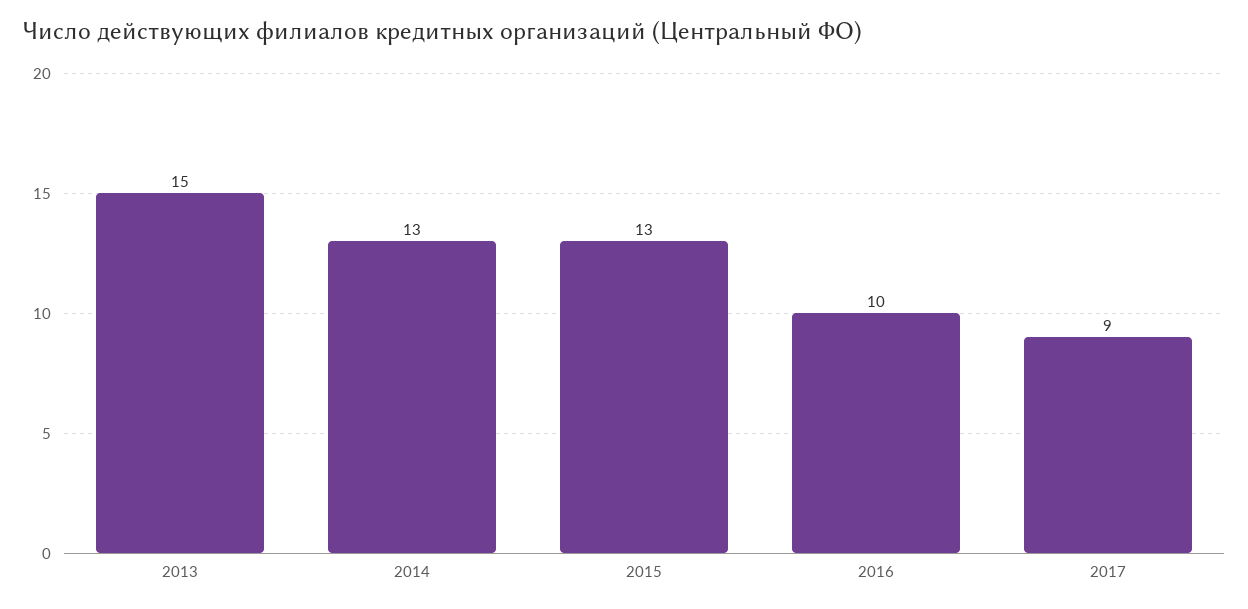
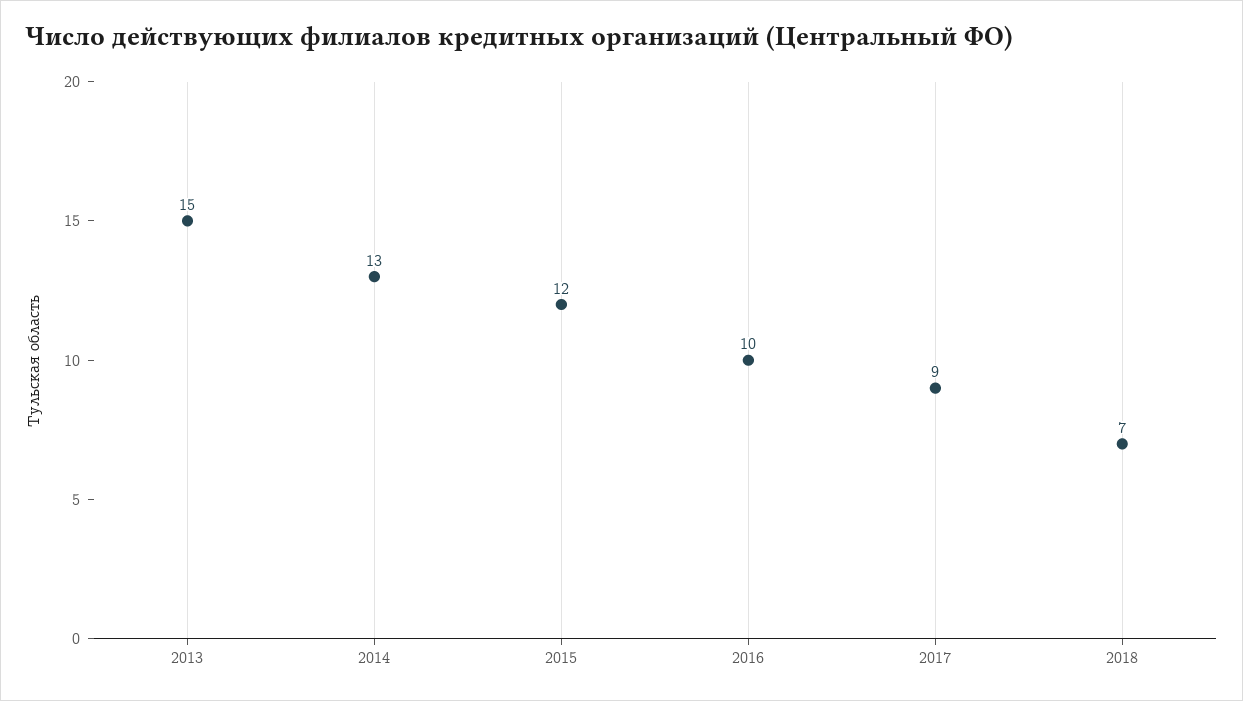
2015: 13 -> 12
2018: none -> 7

